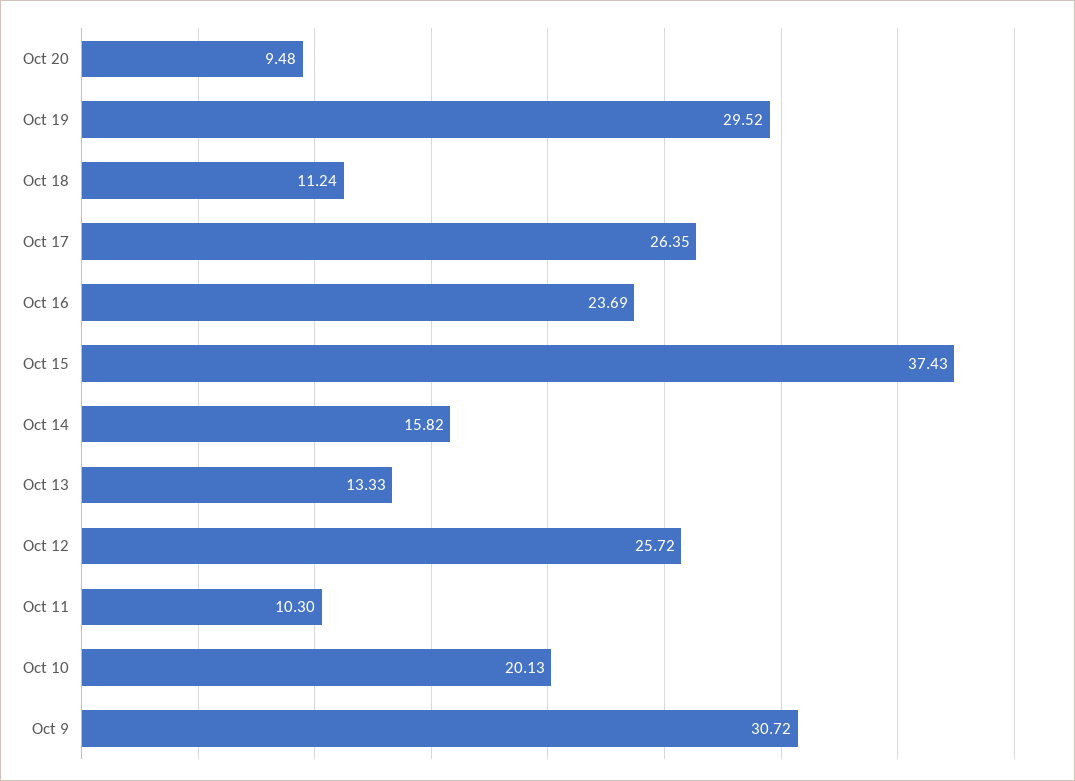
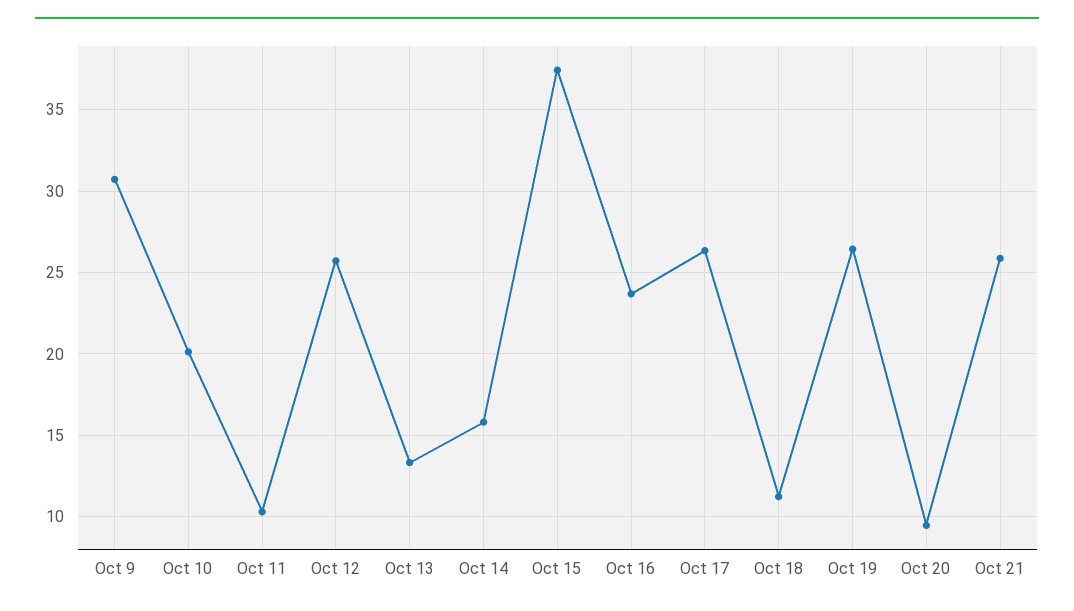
Oct 19: 29.52 -> 26.5
Oct 21: none -> 26

